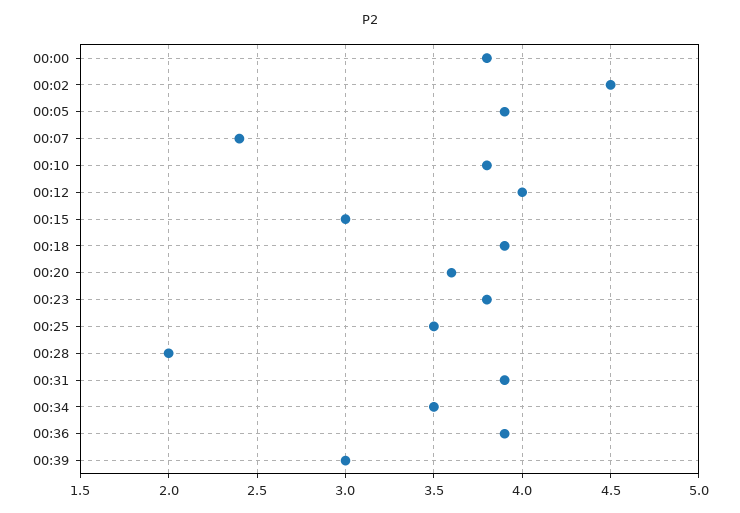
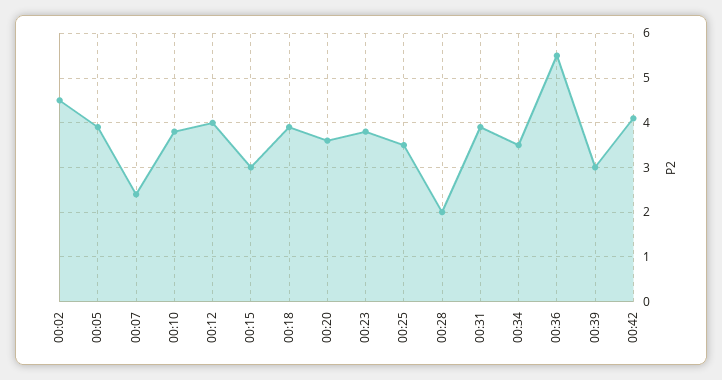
00:00: 3.8 -> none
00:36: 3.9 -> 5.5
00:42: none -> 4

